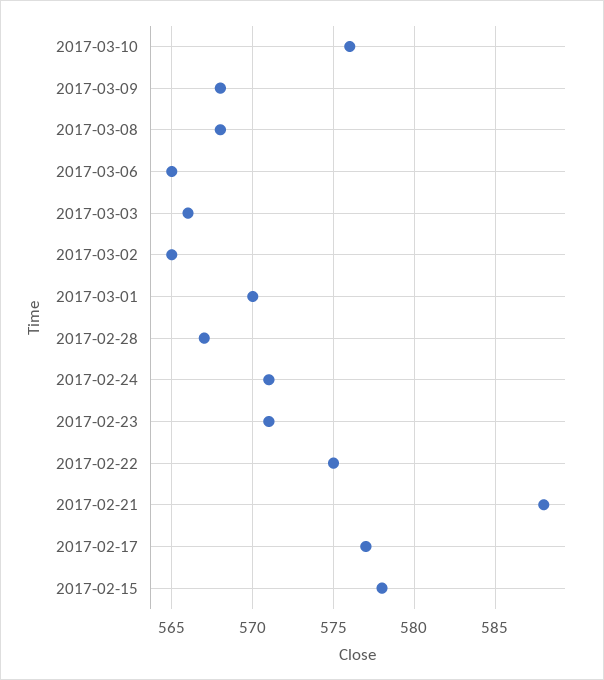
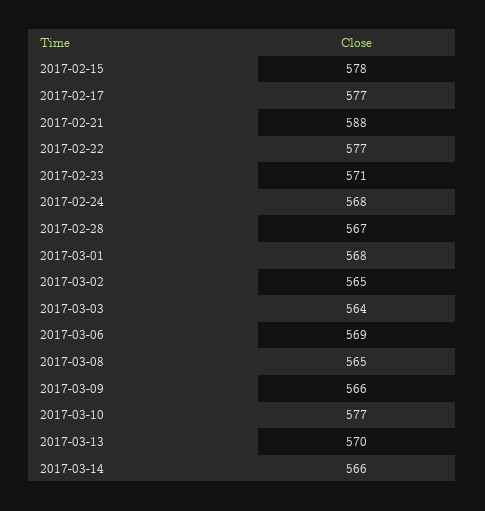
2017-03-10: 576 -> 577
2017-03-09: 568 -> 566
2017-03-08: 568 -> 565
2017-03-06: 565 -> 569
2017-03-03: 566 -> 564
2017-03-01: 570 -> 568
2017-02-24: 571 -> 568
2017-02-22: 575 -> 577
2017-03-13: none -> 570
2017-03-14: none -> 566

